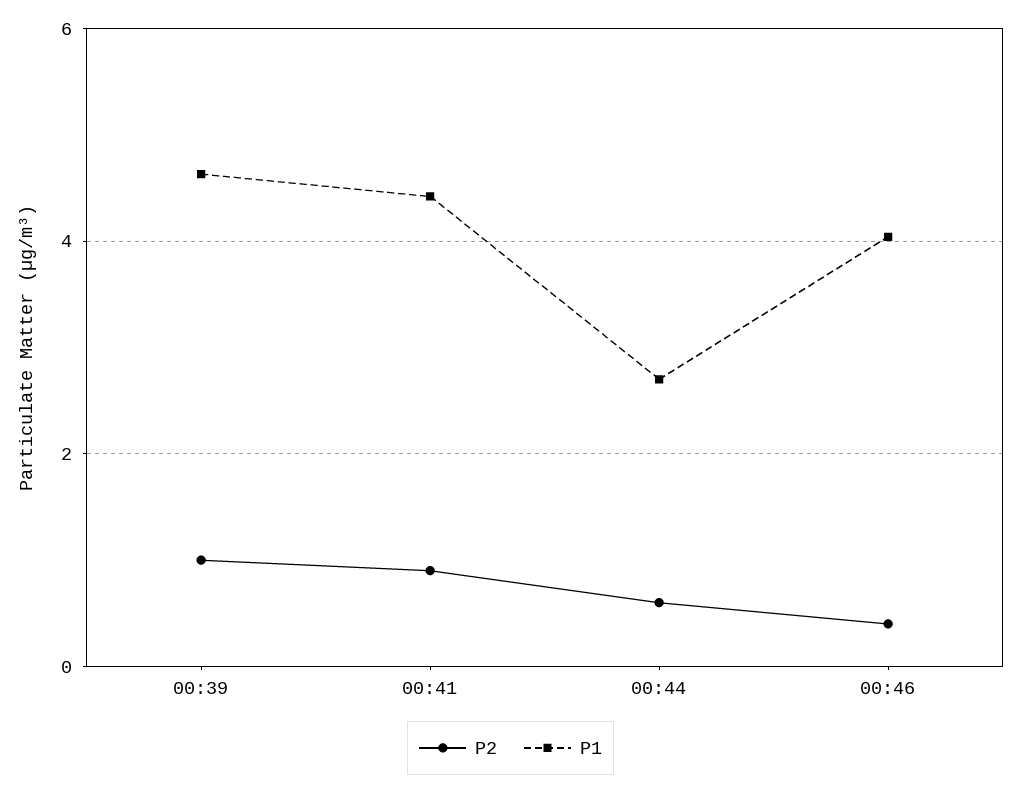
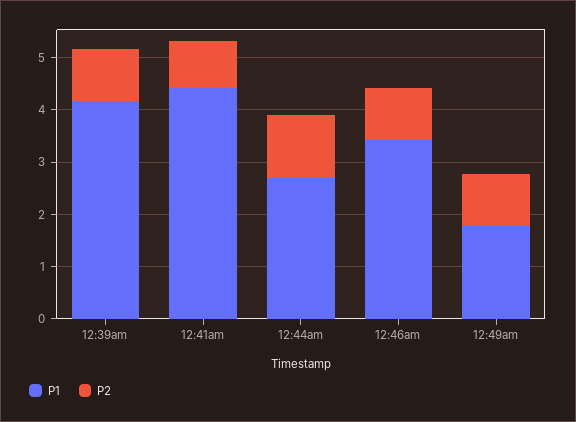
P1, 00:39: 4.6 -> 4.2
P2, 00:44: 0.6 -> 1.2
P2, 00:46: 0.4 -> 1
P1, 00:46: 4 -> 3.4
P1, 12:49am: none -> 1.8
P2, 12:49am: none -> 1

